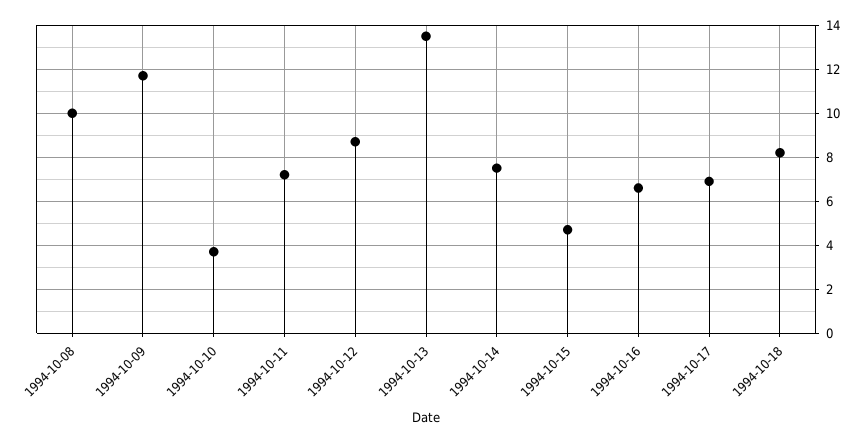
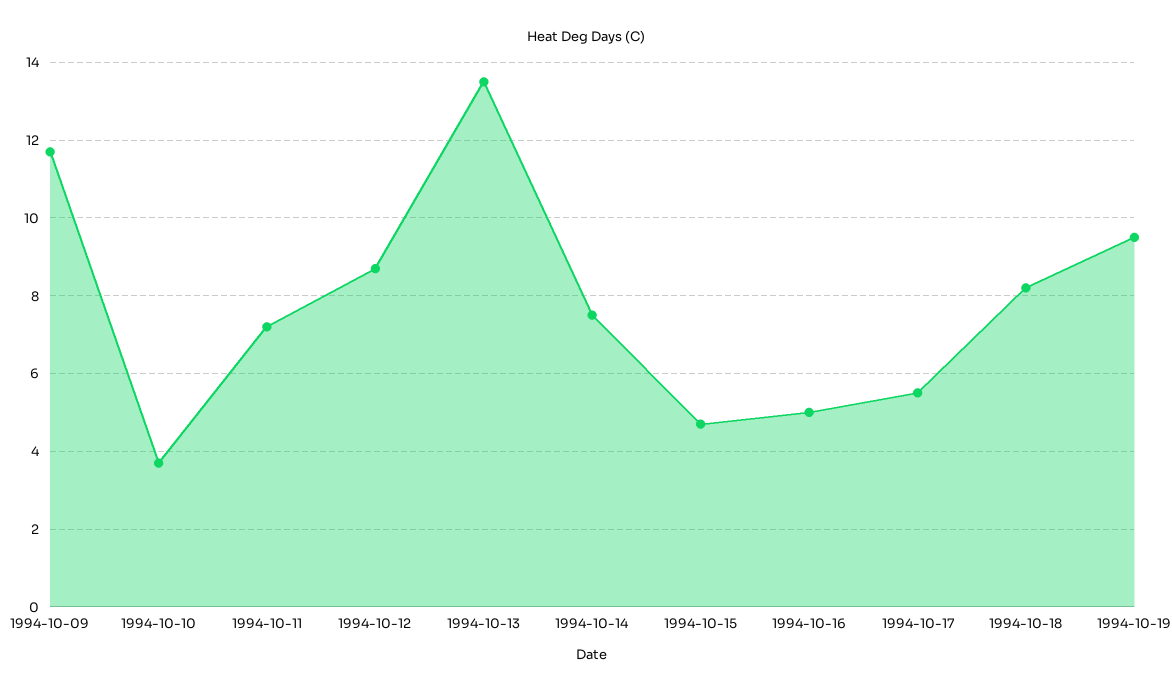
1994-10-08: 10 -> none
1994-10-16: 6.5 -> 5
1994-10-17: 7 -> 5.5
1994-10-19: none -> 9.5

